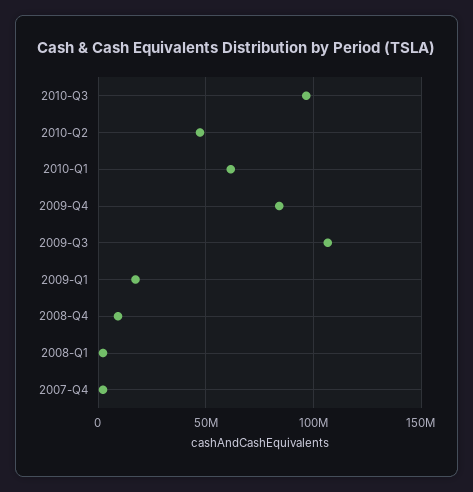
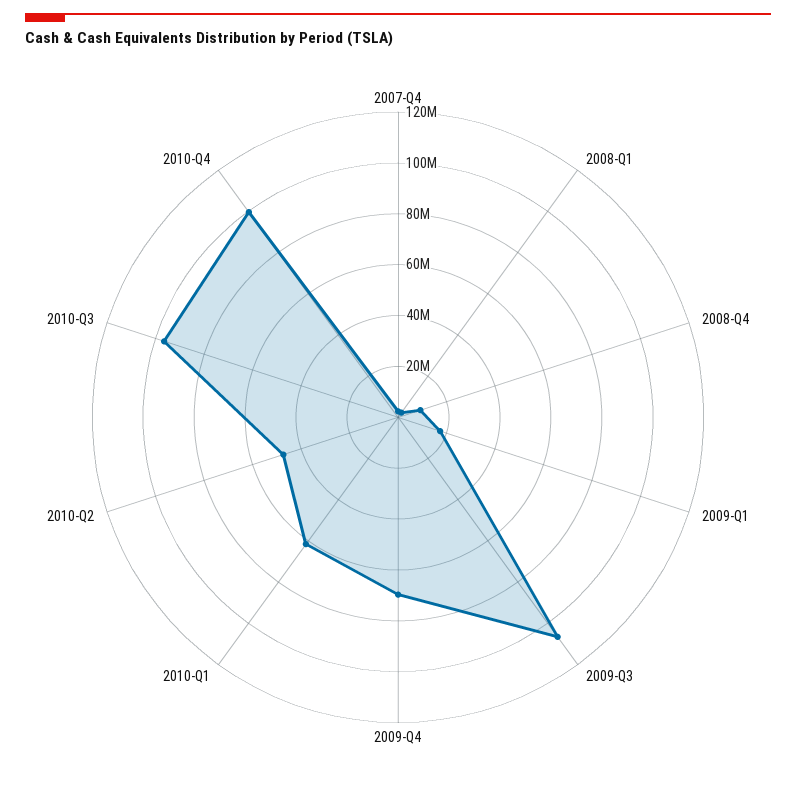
2009-Q4: 85000000 -> 70000000
2010-Q4: none -> 100000000

